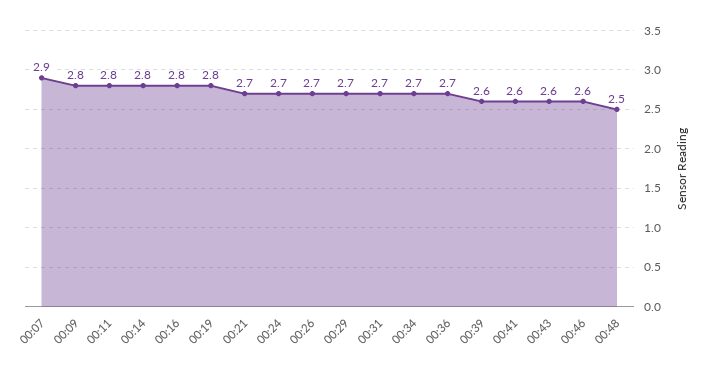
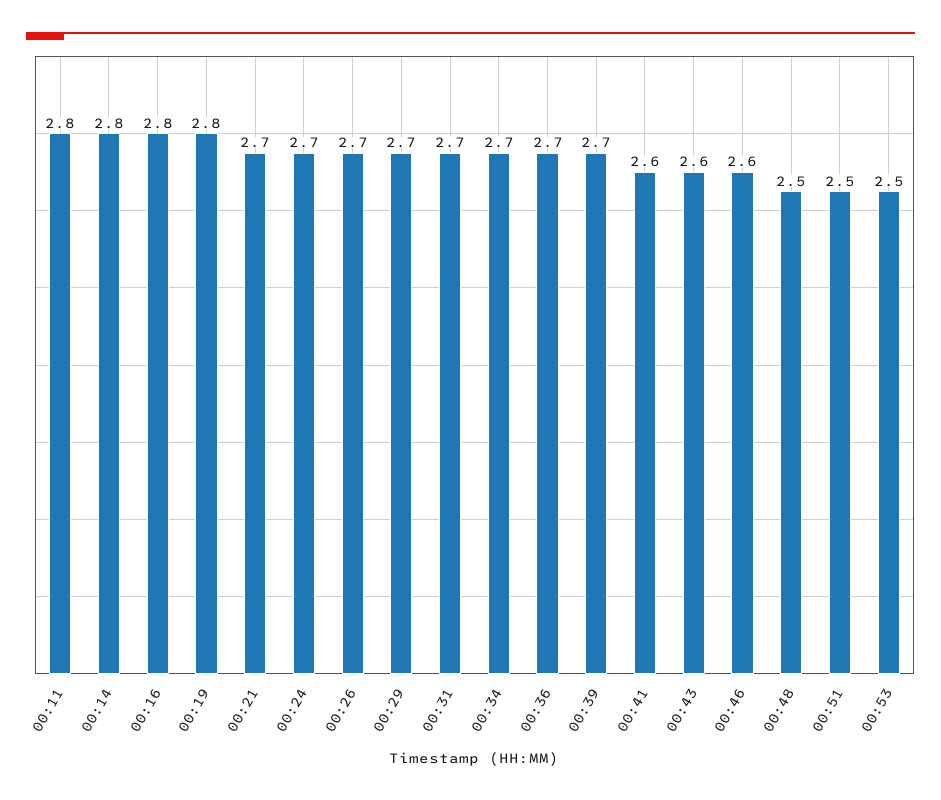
00:07: 2.9 -> none
00:09: 2.8 -> none
00:39: 2.6 -> 2.7
00:51: none -> 2.5
00:53: none -> 2.5

